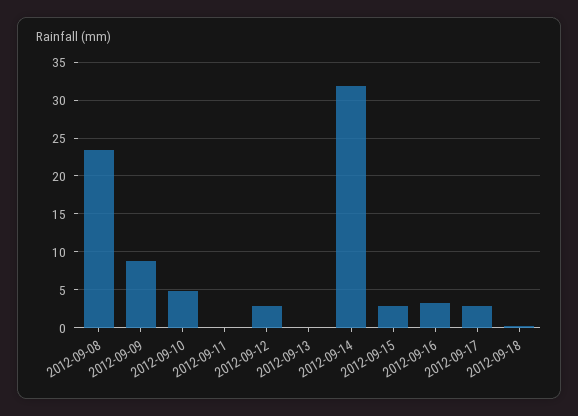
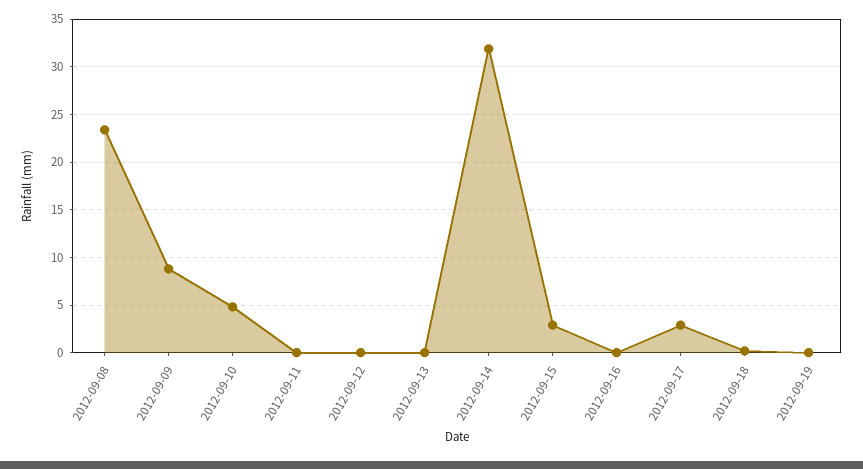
2012-09-12: 3 -> 0
2012-09-16: 3 -> 0
2012-09-19: none -> 0

